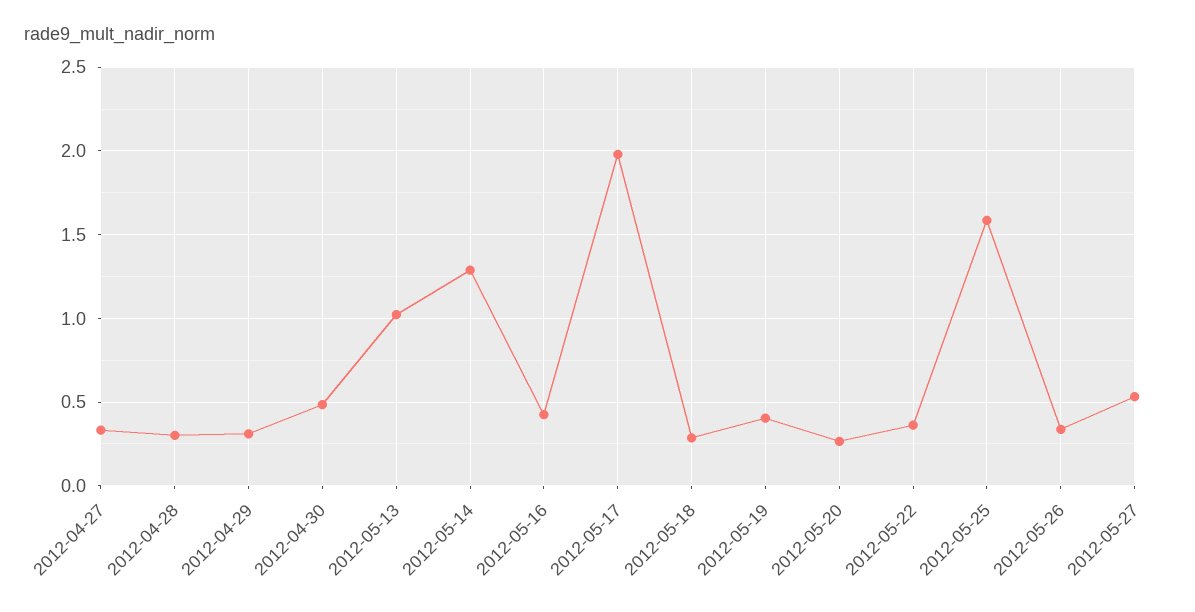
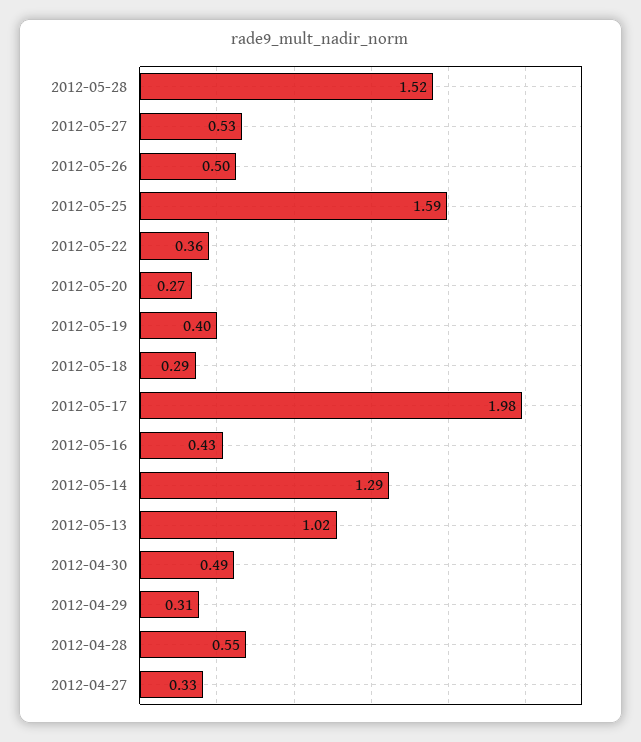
2012-04-28: 0.3 -> 0.55
2012-05-26: 0.35 -> 0.5
2012-05-28: none -> 1.52

